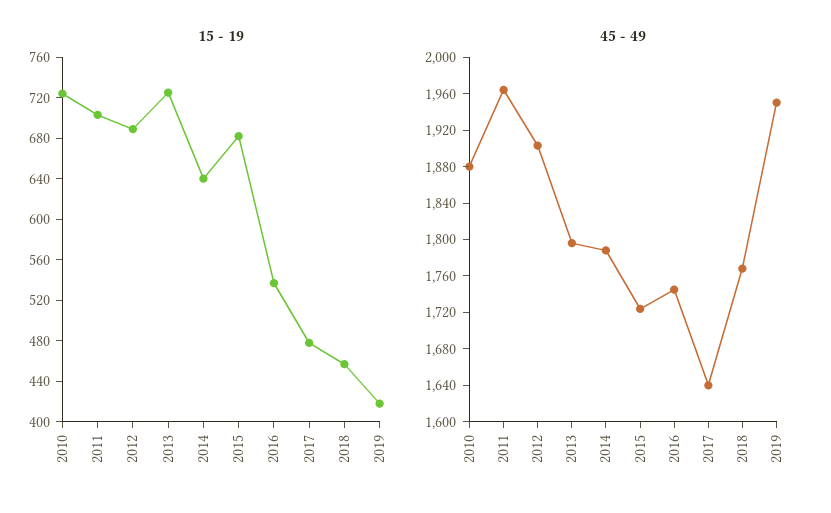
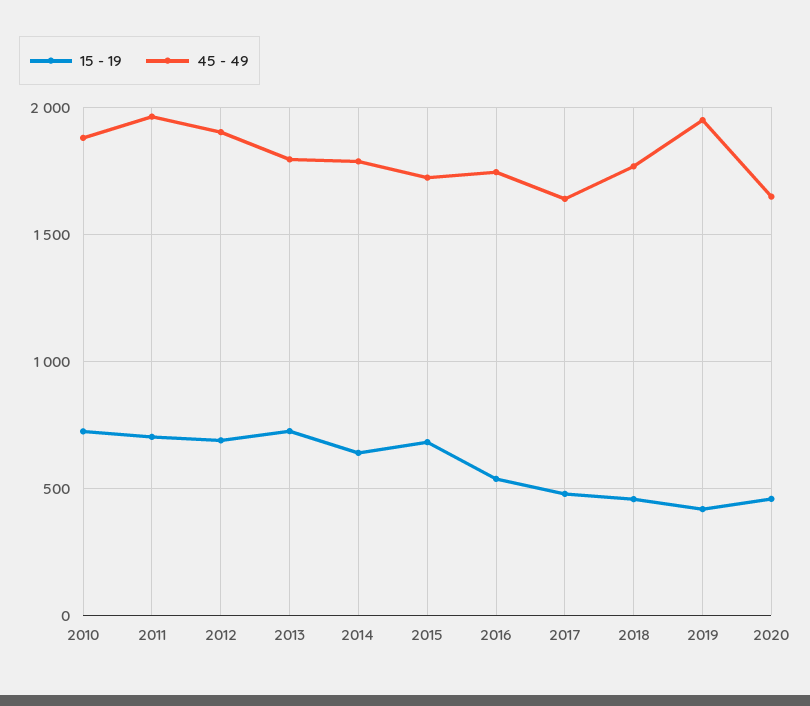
15 - 19, 2020: none -> 450
45 - 49, 2020: none -> 1650

